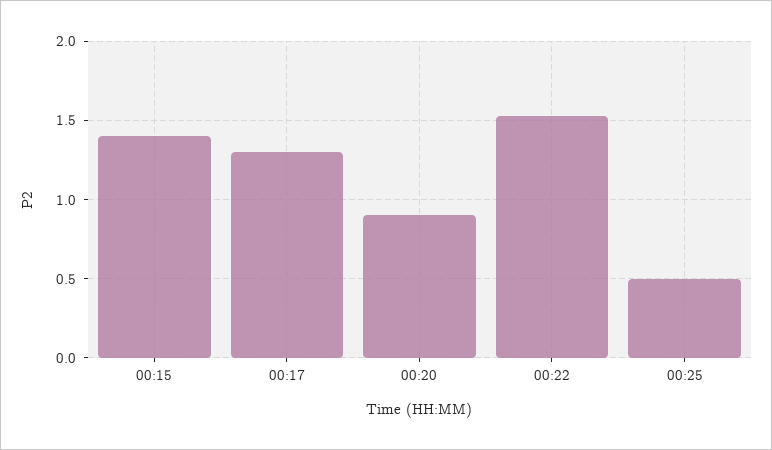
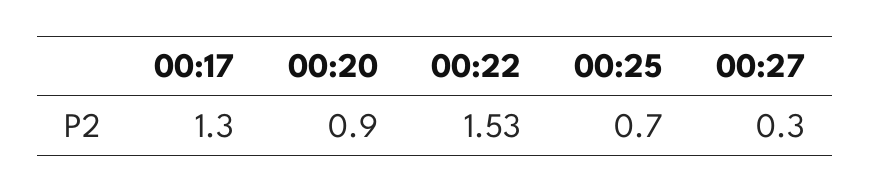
00:15: 1.4 -> none
00:25: 0.5 -> 0.7
00:27: none -> 0.3

